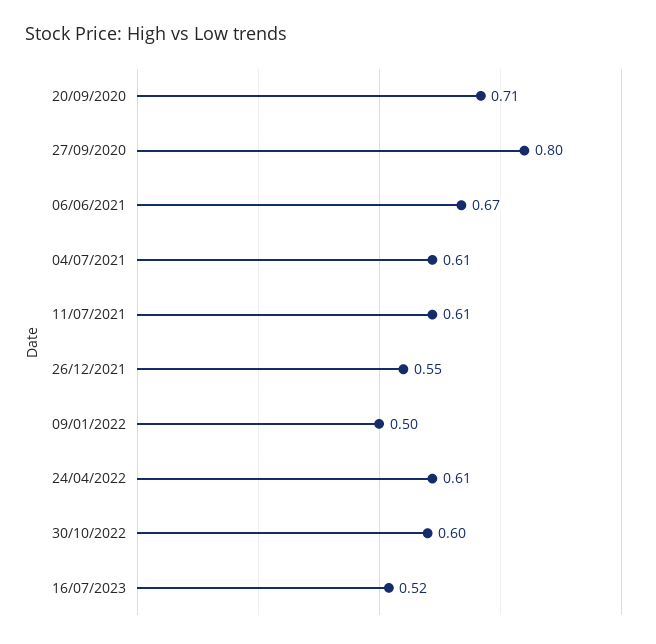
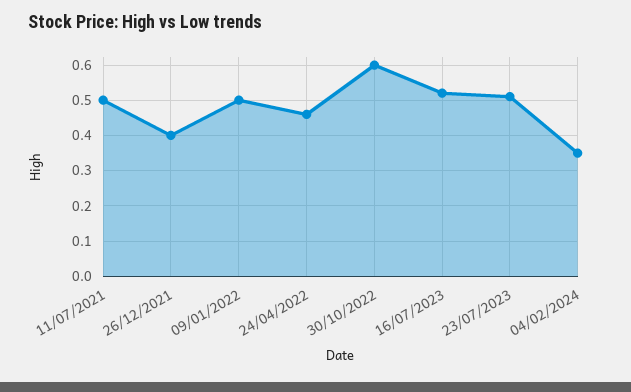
20/09/2020: 0.71 -> none
27/09/2020: 0.8 -> none
06/06/2021: 0.67 -> none
04/07/2021: 0.61 -> none
11/07/2021: 0.61 -> 0.5
26/12/2021: 0.55 -> 0.4
24/04/2022: 0.61 -> 0.45
23/07/2023: none -> 0.5
04/02/2024: none -> 0.35

